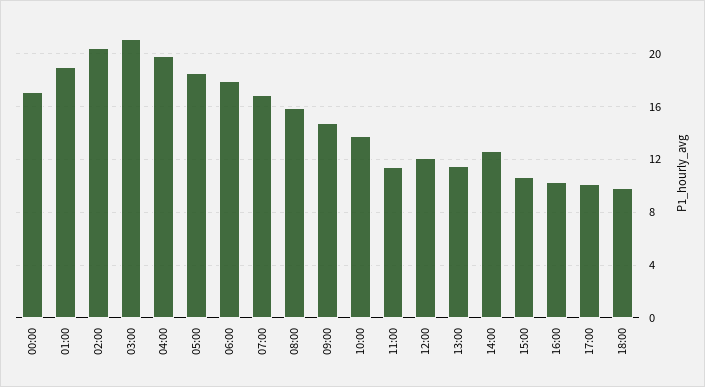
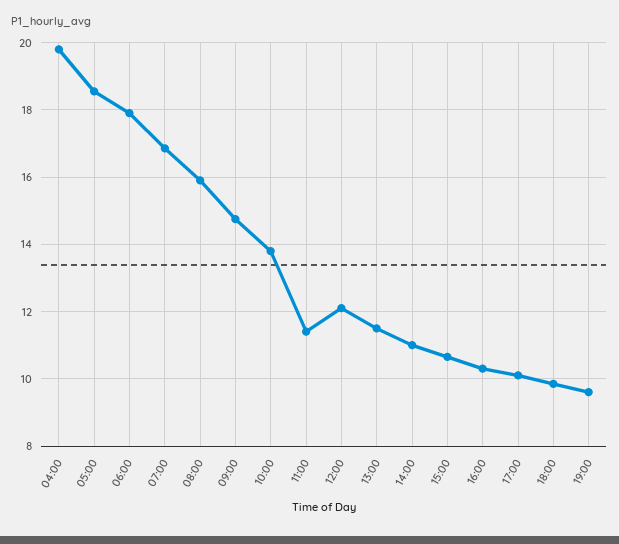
00:00: 17 -> none
01:00: 19 -> none
02:00: 20.5 -> none
03:00: 21 -> none
14:00: 12.5 -> 11
19:00: none -> 9.6

